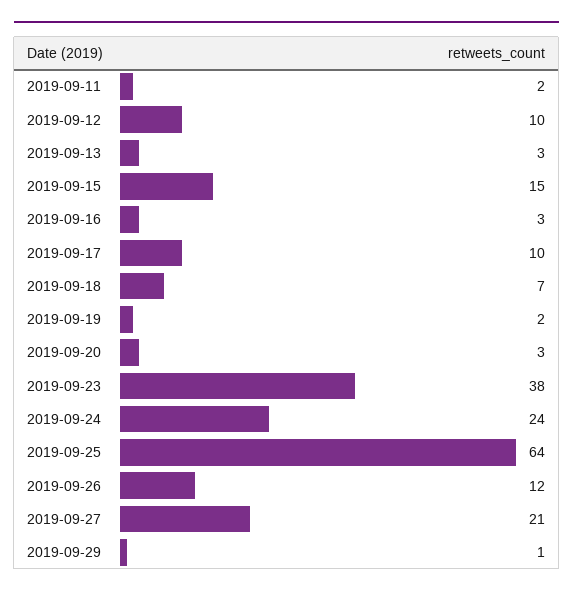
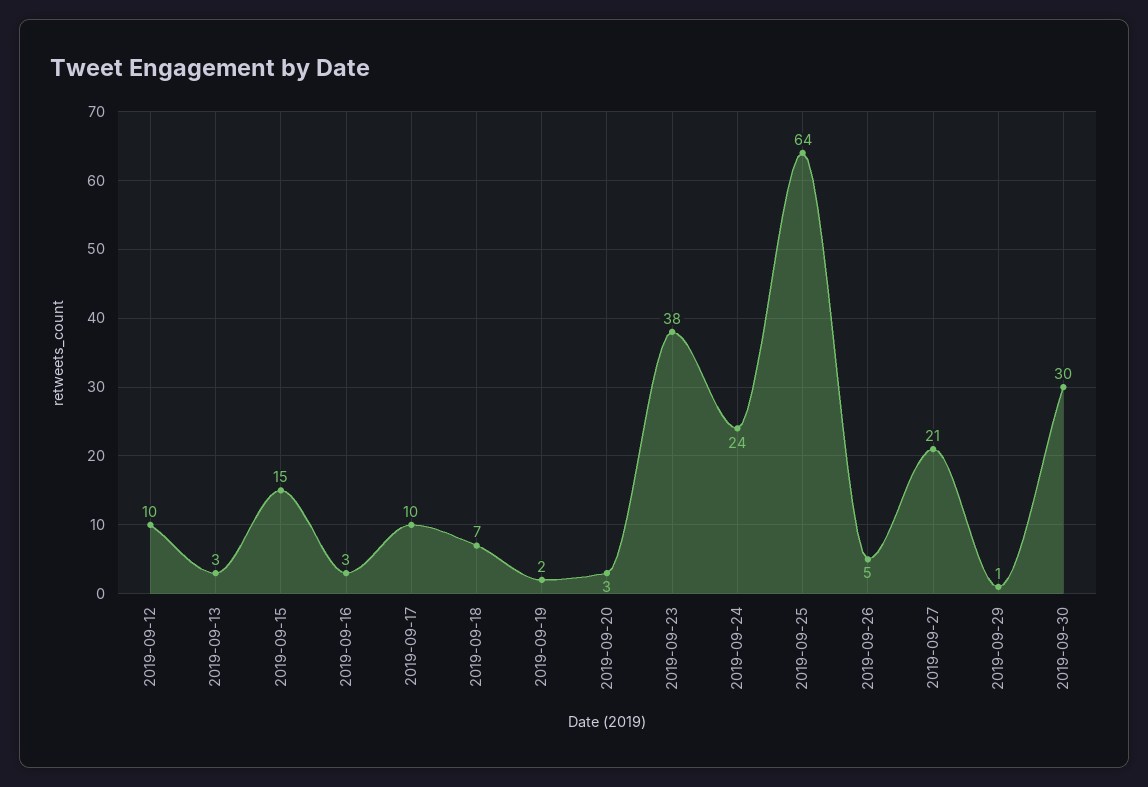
2019-09-11: 2 -> none
2019-09-26: 12 -> 5
2019-09-30: none -> 30

